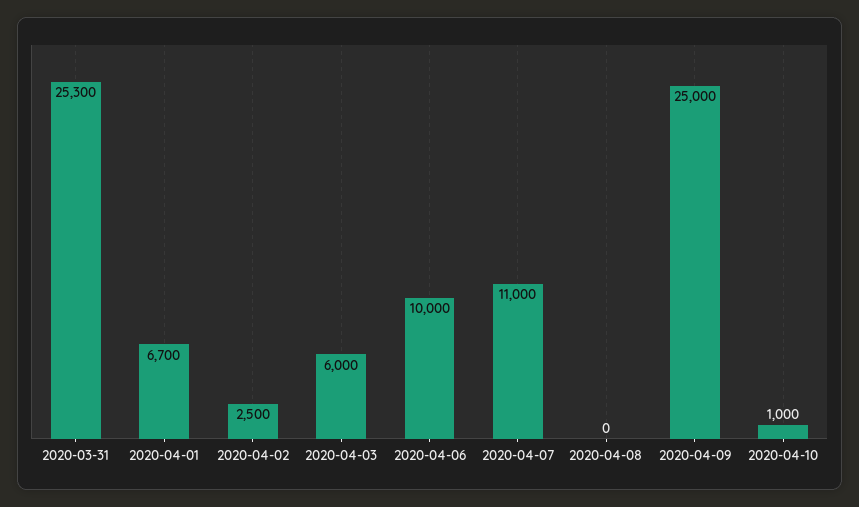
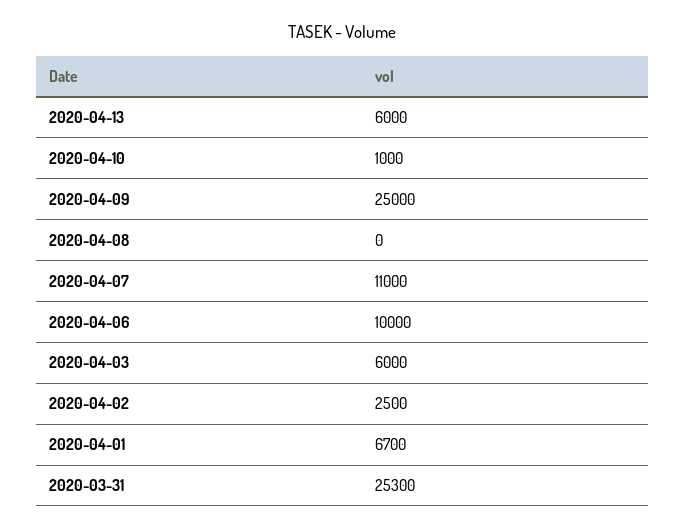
2020-04-13: none -> 6000

